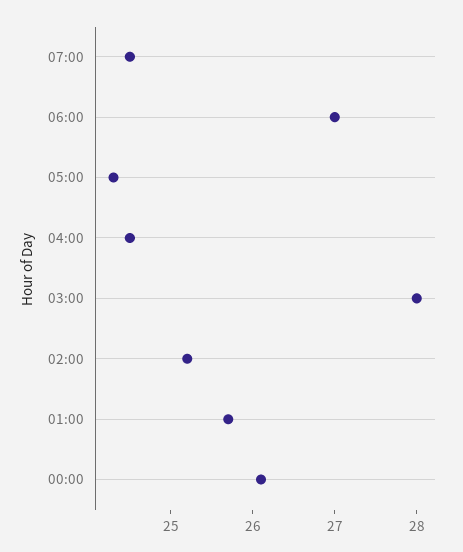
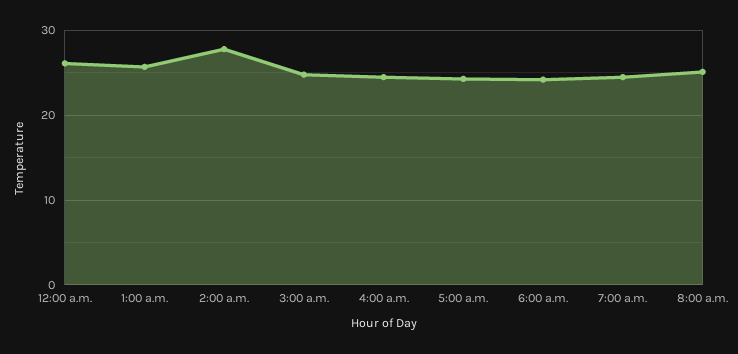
06:00: 27 -> 24
03:00: 28 -> 25
02:00: 25.2 -> 28
8:00 a.m.: none -> 25

